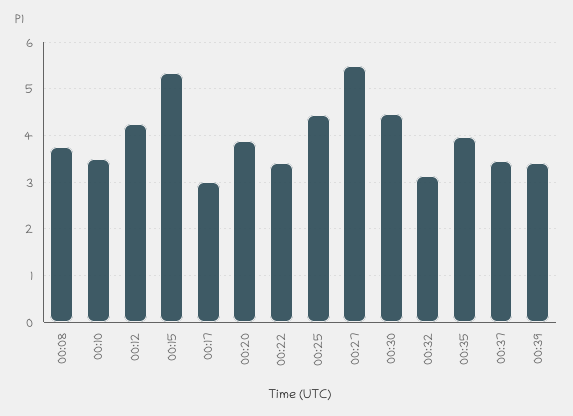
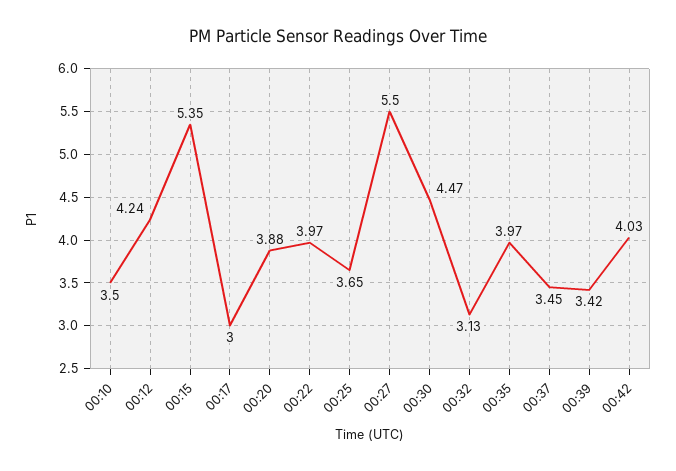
00:08: 3.8 -> none
00:22: 3.4 -> 3.97
00:25: 4.4 -> 3.65
00:42: none -> 4.03

